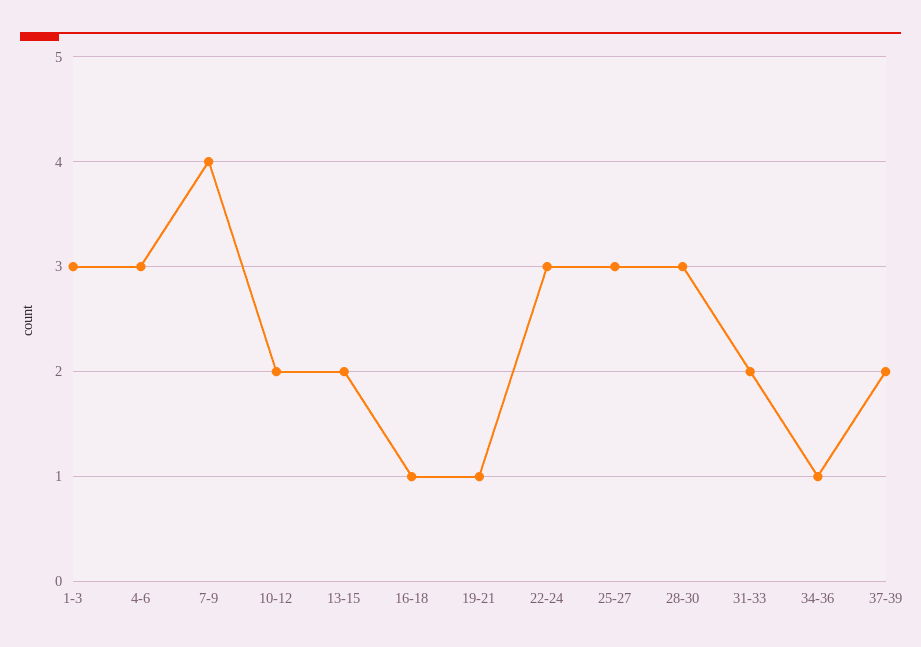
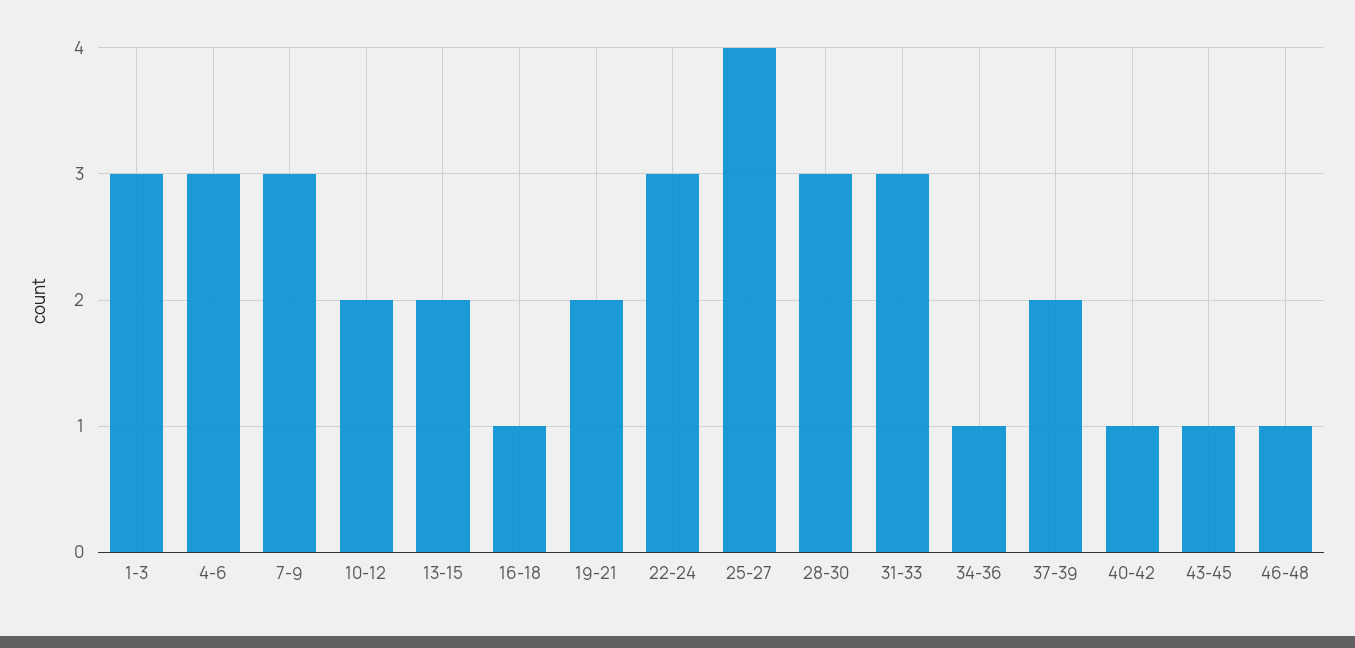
7-9: 4 -> 3
19-21: 1 -> 2
25-27: 3 -> 4
31-33: 2 -> 3
40-42: none -> 1
43-45: none -> 1
46-48: none -> 1

